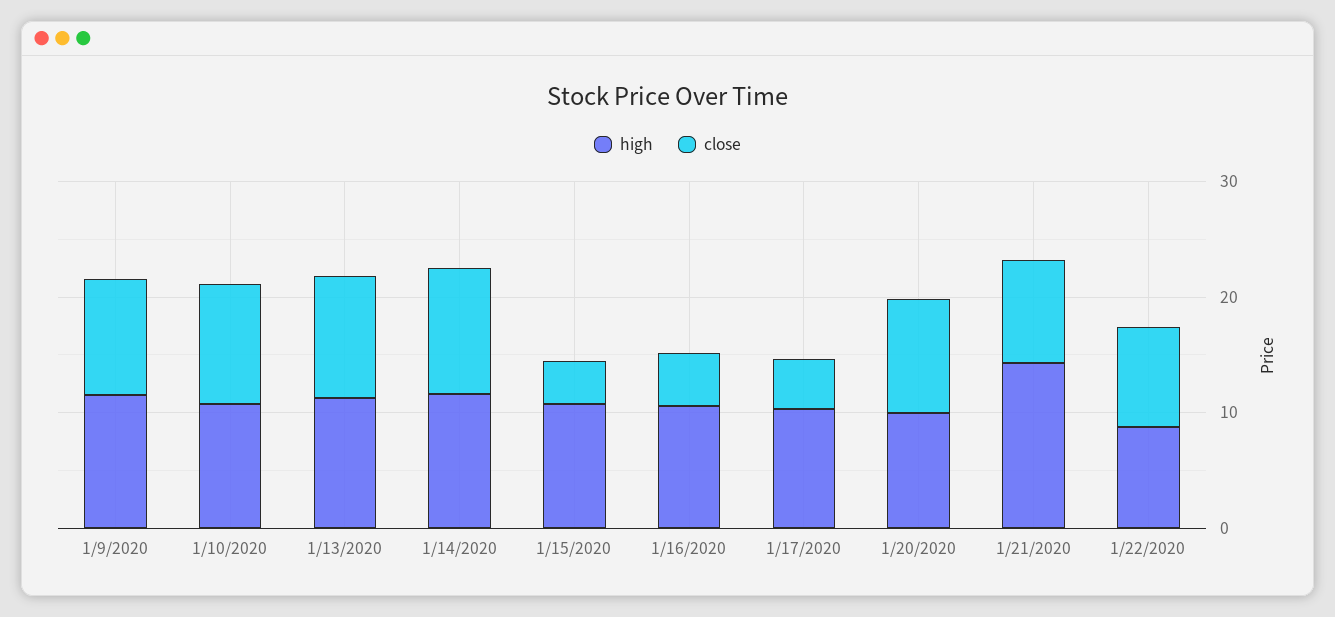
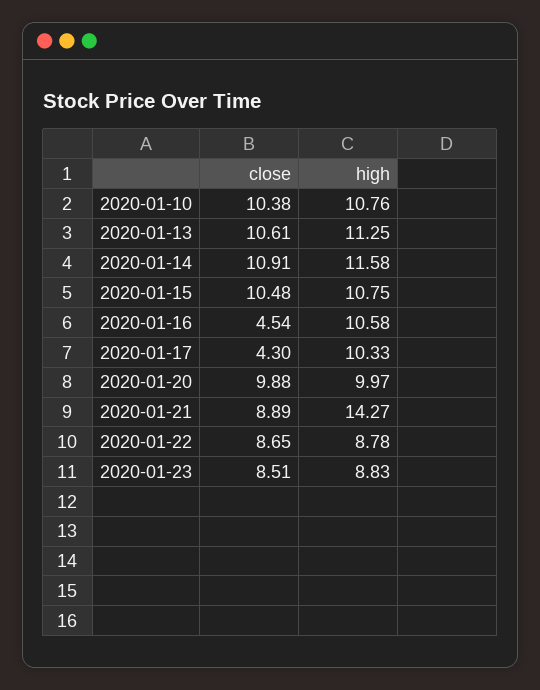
high, 1/9/2020: 12 -> none
close, 1/9/2020: 10 -> none
close, 1/15/2020: 4 -> 10.48
close, 2020-01-23: none -> 8.51
high, 2020-01-23: none -> 8.83

